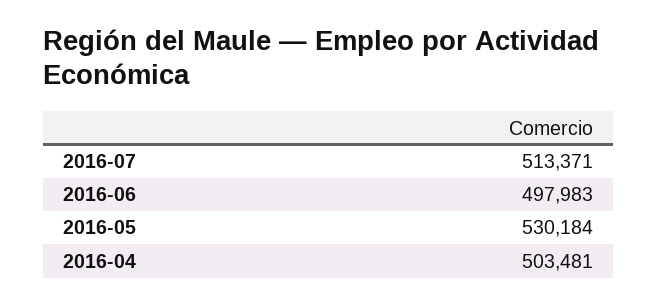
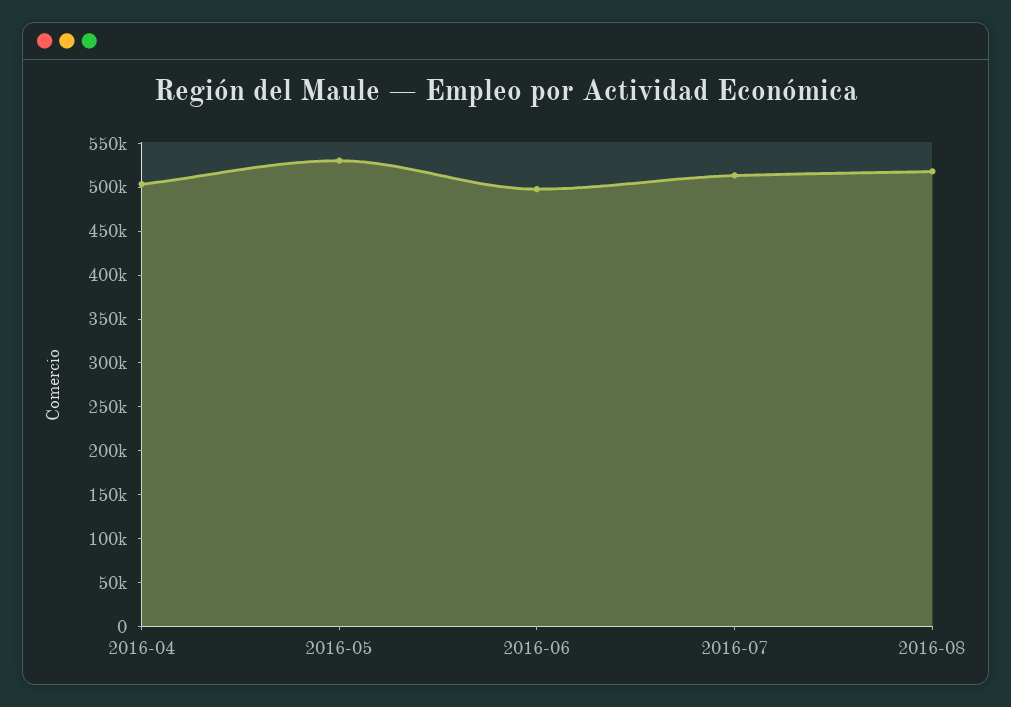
2016-08: none -> 520000

